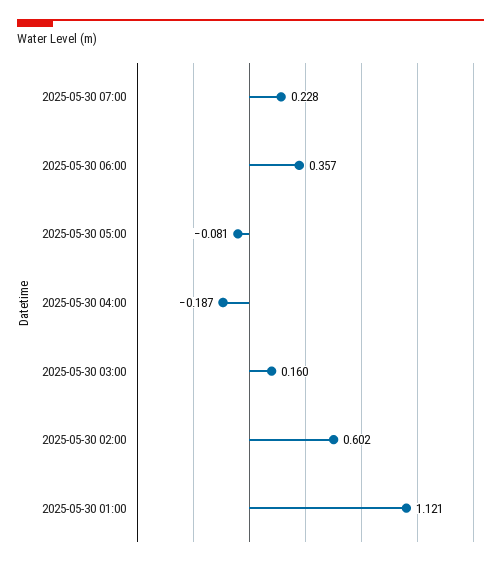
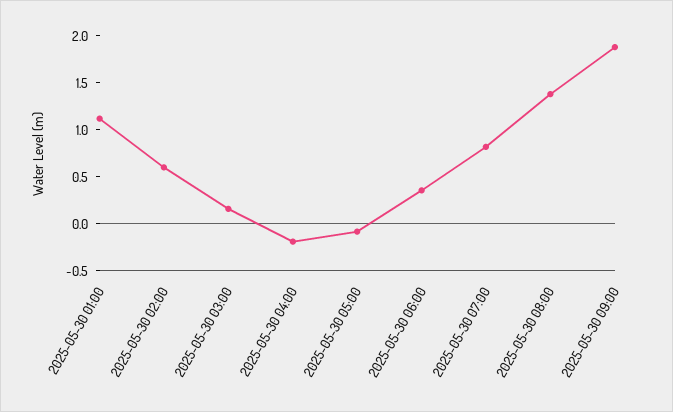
2025-05-30 07:00: 0.228 -> 0.8
2025-05-30 08:00: none -> 1.4
2025-05-30 09:00: none -> 1.9

